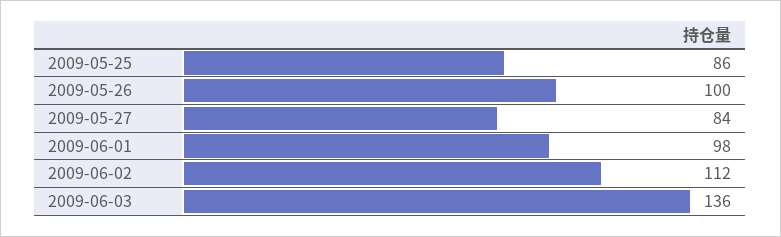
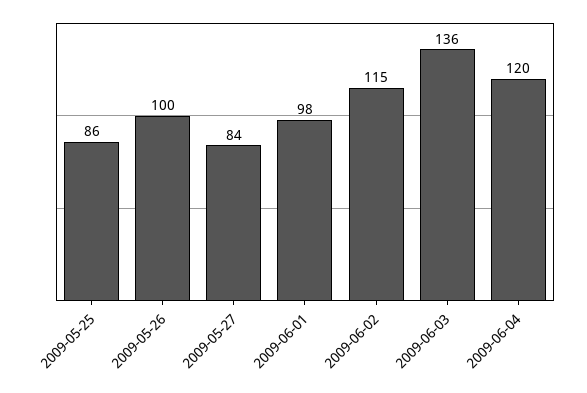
2009-06-02: 112 -> 115
2009-06-04: none -> 120

